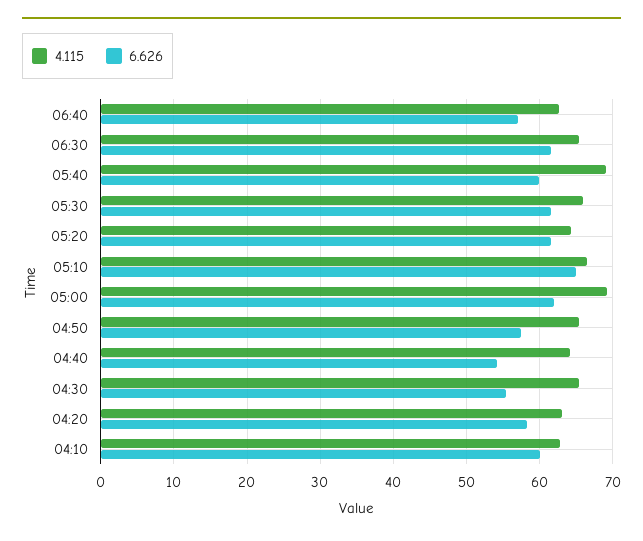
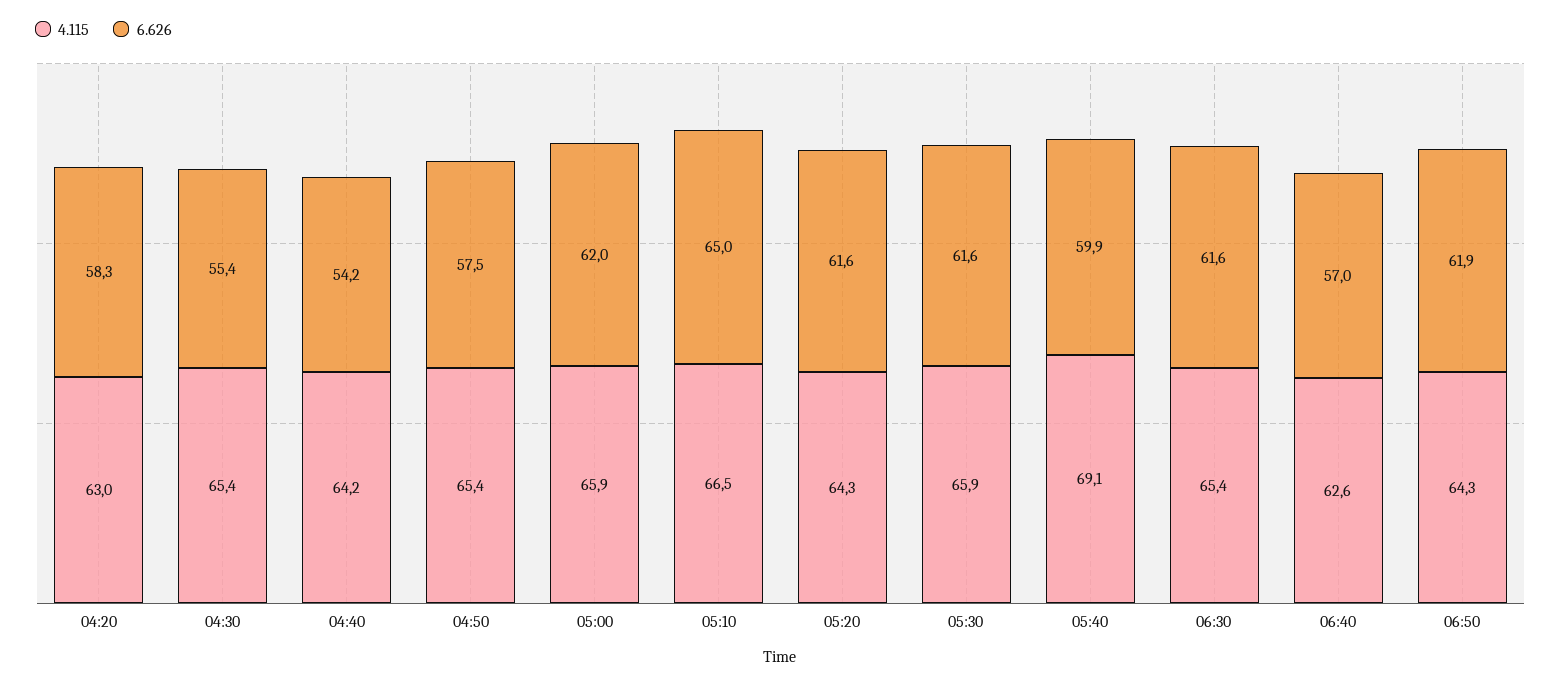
4.115, 05:00: 69 -> 65.9
4.115, 04:10: 63 -> none
6.626, 04:10: 60 -> none
4.115, 06:50: none -> 64.3
6.626, 06:50: none -> 61.9

